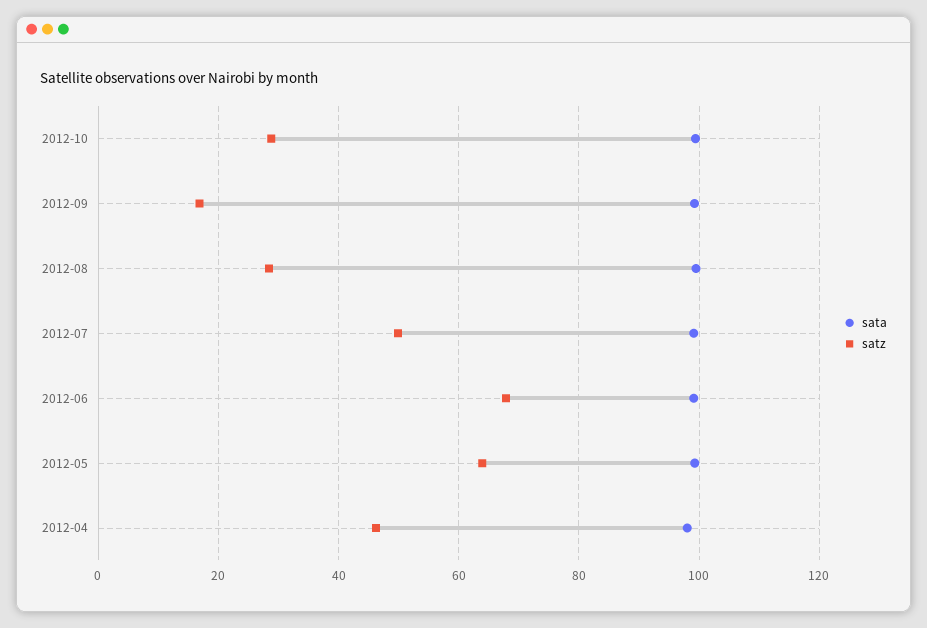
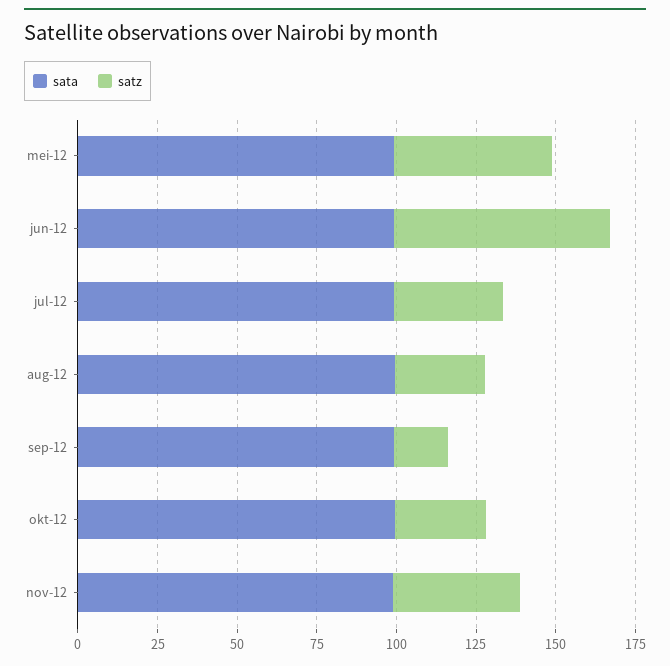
satz, 2012-07: 50 -> 35
satz, 2012-05: 64 -> 50
sata, 2012-04: 98 -> none
satz, 2012-04: 46 -> none
sata, nov-12: none -> 100
satz, nov-12: none -> 40

